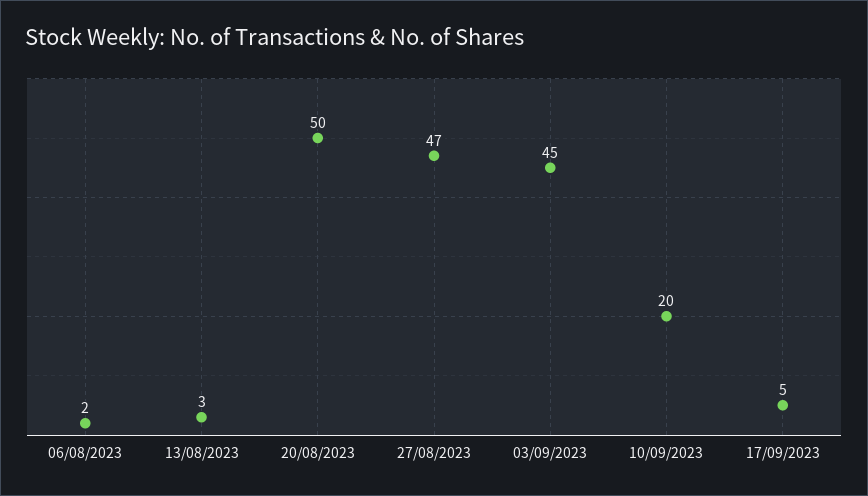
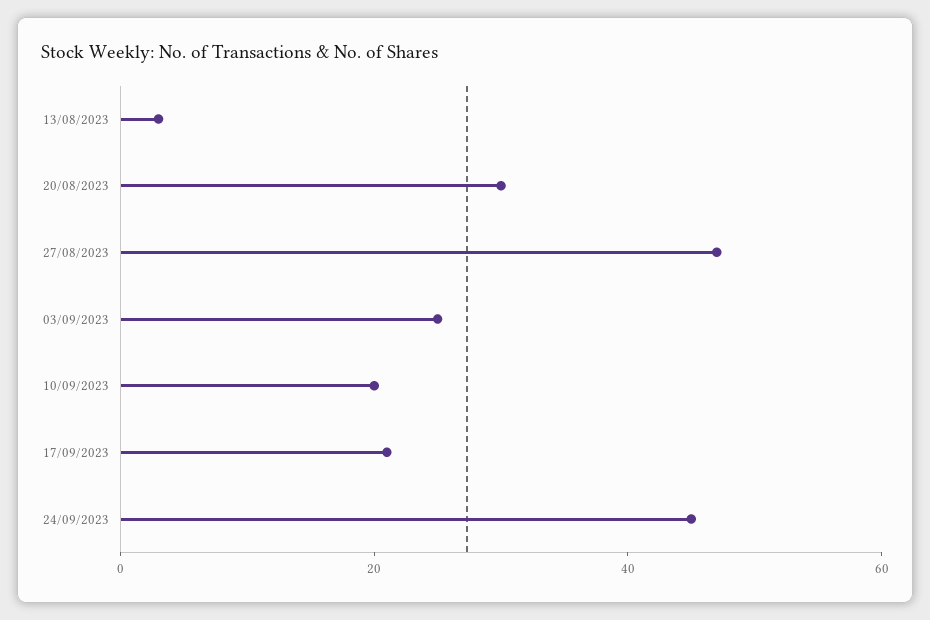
06/08/2023: 2 -> none
20/08/2023: 50 -> 30
03/09/2023: 45 -> 25
17/09/2023: 5 -> 20
24/09/2023: none -> 45

